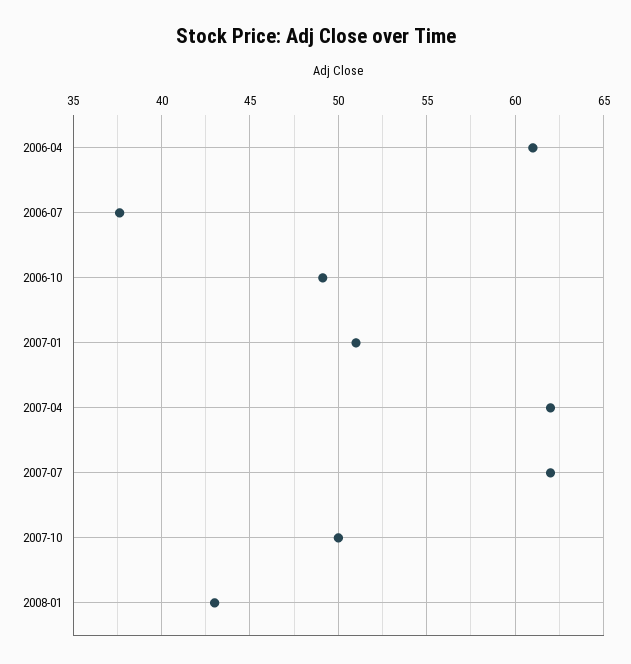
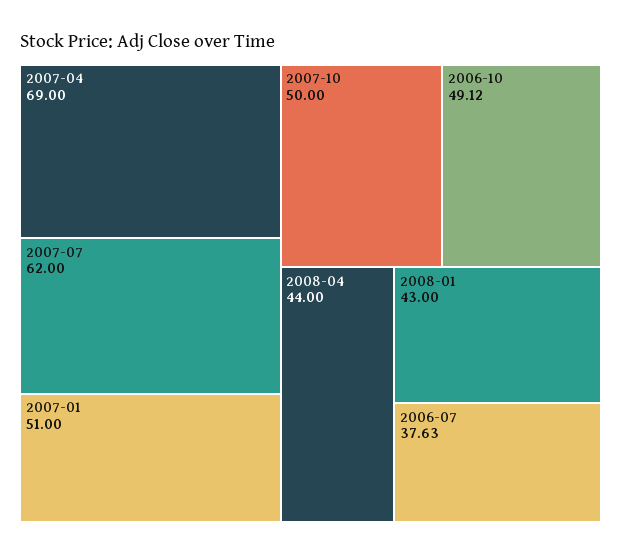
2006-04: 61 -> none
2007-04: 62 -> 69
2008-04: none -> 44

